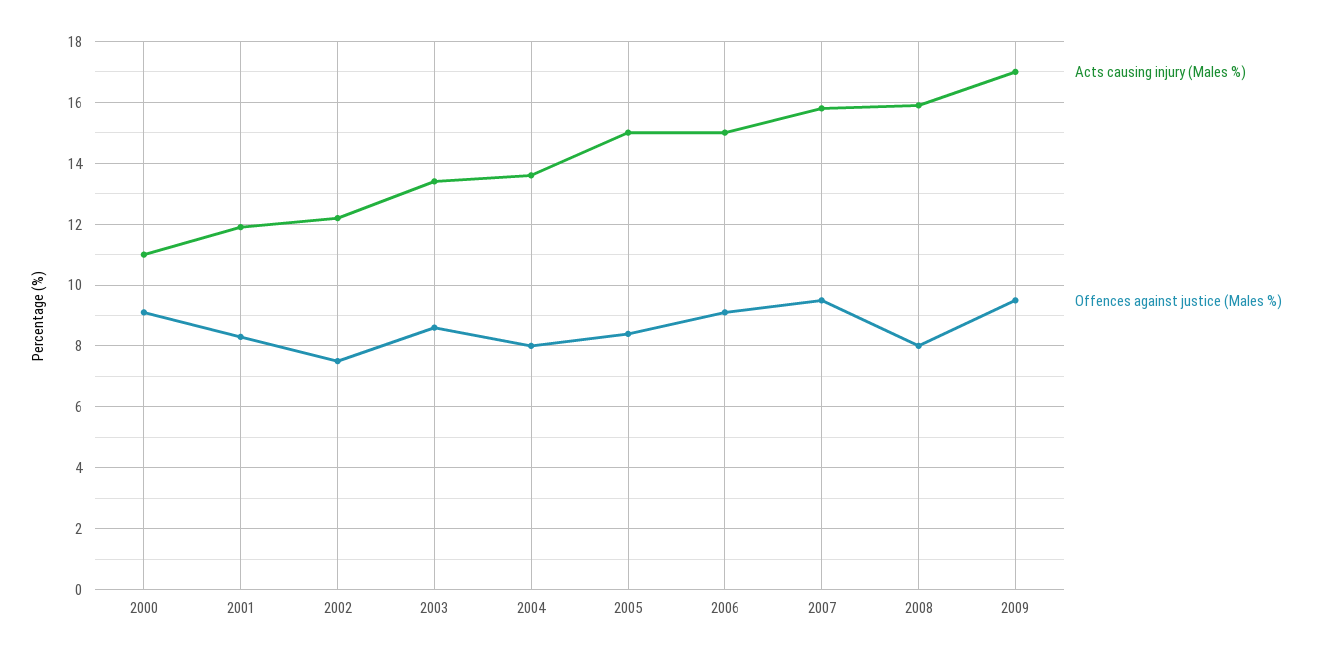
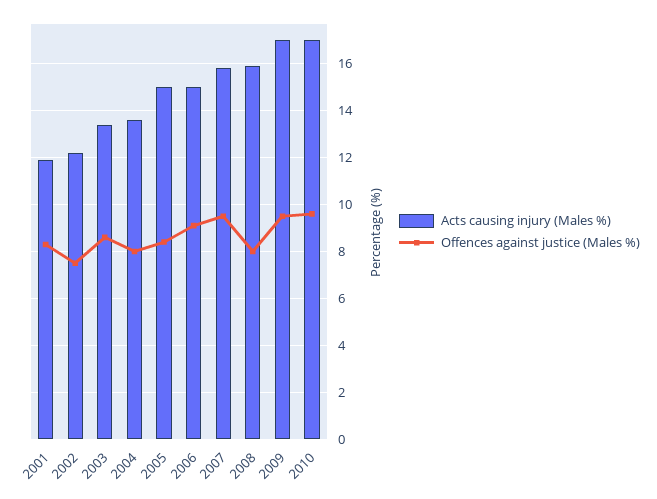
Acts causing injury (Males %), 2000: 11 -> none
Offences against justice (Males %), 2000: 9 -> none
Acts causing injury (Males %), 2010: none -> 17
Offences against justice (Males %), 2010: none -> 9.5

